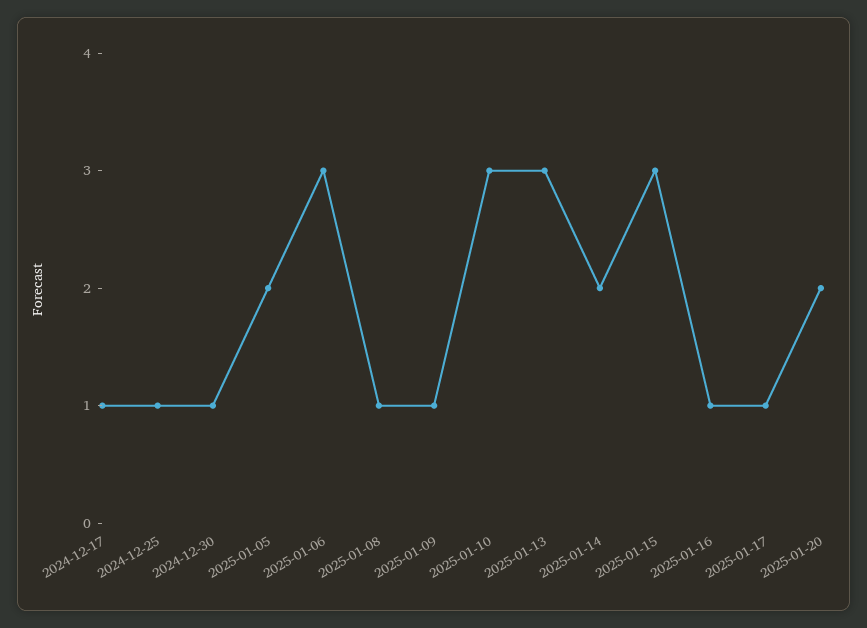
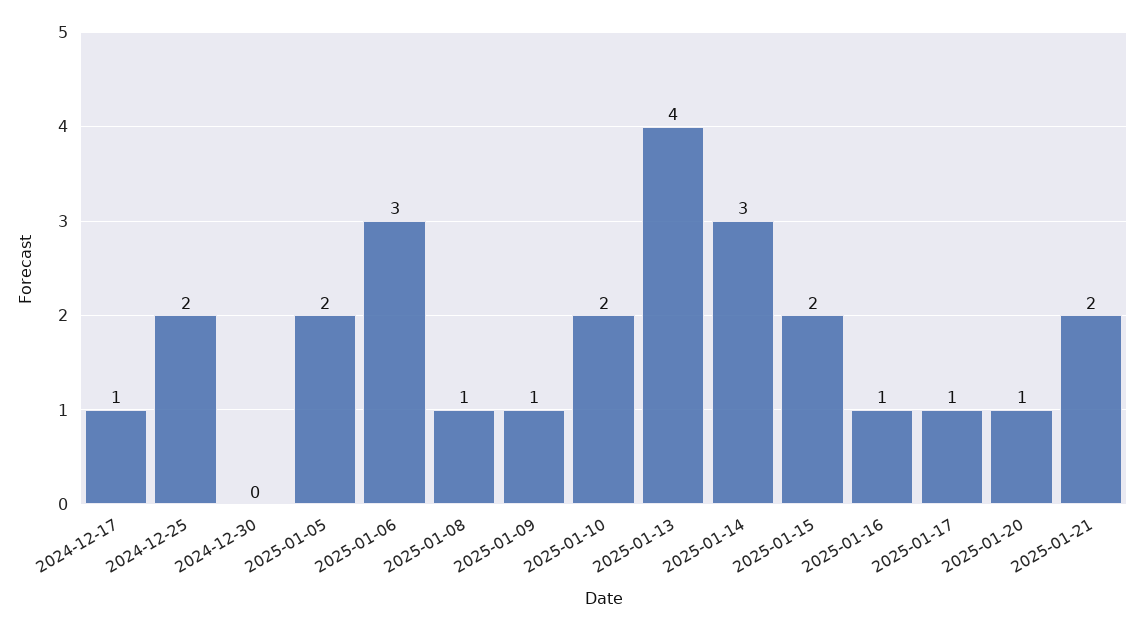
2024-12-25: 1 -> 2
2024-12-30: 1 -> 0
2025-01-10: 3 -> 2
2025-01-13: 3 -> 4
2025-01-14: 2 -> 3
2025-01-15: 3 -> 2
2025-01-20: 2 -> 1
2025-01-21: none -> 2

